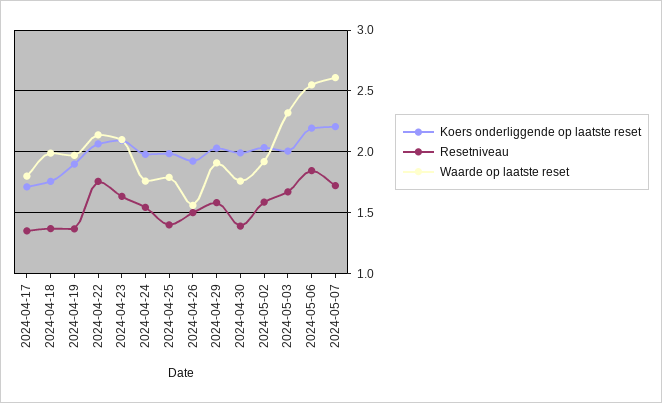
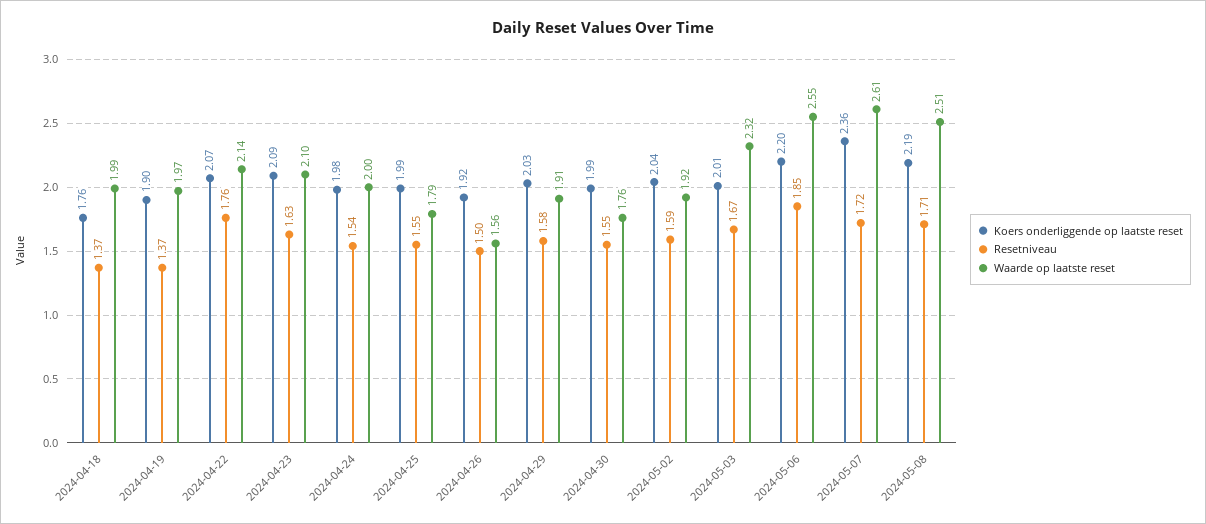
Koers onderliggende op laatste reset, 2024-04-17: 1.7 -> none
Resetniveau, 2024-04-17: 1.35 -> none
Waarde op laatste reset, 2024-04-17: 1.8 -> none
Waarde op laatste reset, 2024-04-24: 1.75 -> 2
Resetniveau, 2024-04-25: 1.4 -> 1.55
Resetniveau, 2024-04-30: 1.4 -> 1.55
Koers onderliggende op laatste reset, 2024-05-07: 2.2 -> 2.36
Koers onderliggende op laatste reset, 2024-05-08: none -> 2.19
Resetniveau, 2024-05-08: none -> 1.71
Waarde op laatste reset, 2024-05-08: none -> 2.51

